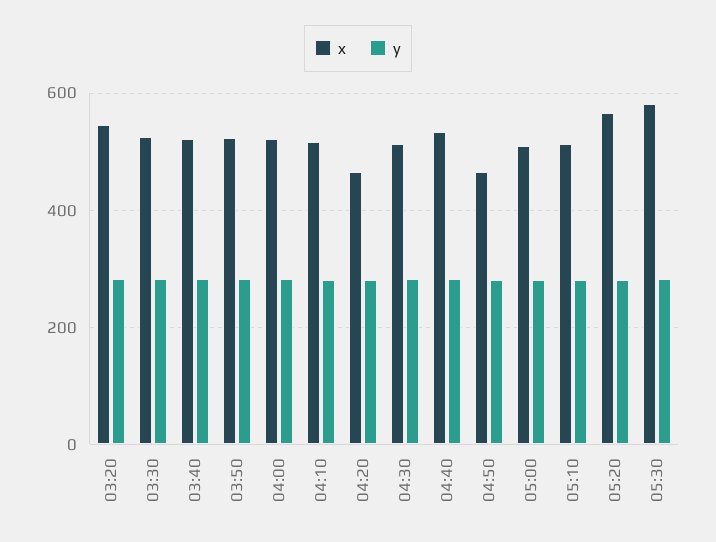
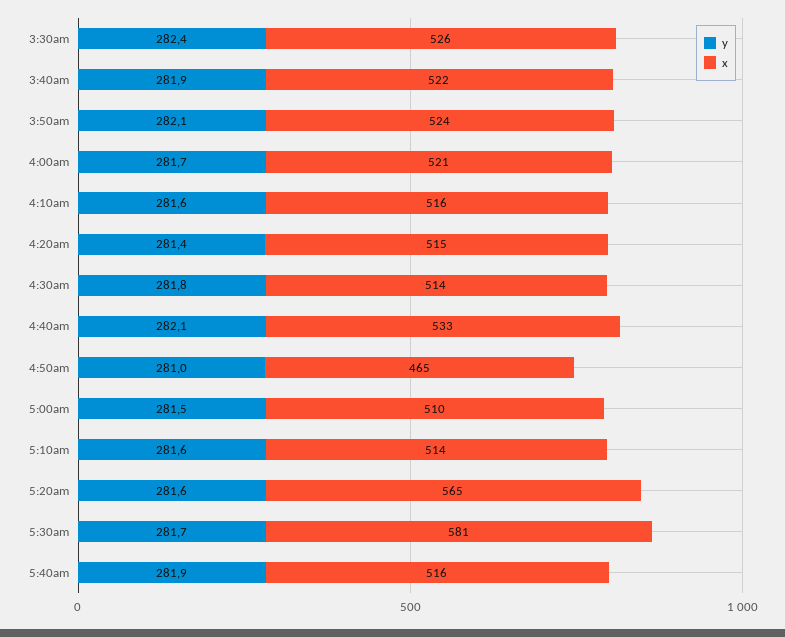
x, 03:20: 540 -> none
y, 03:20: 280 -> none
x, 04:20: 460 -> 515
y, 5:40am: none -> 281.9
x, 5:40am: none -> 516

